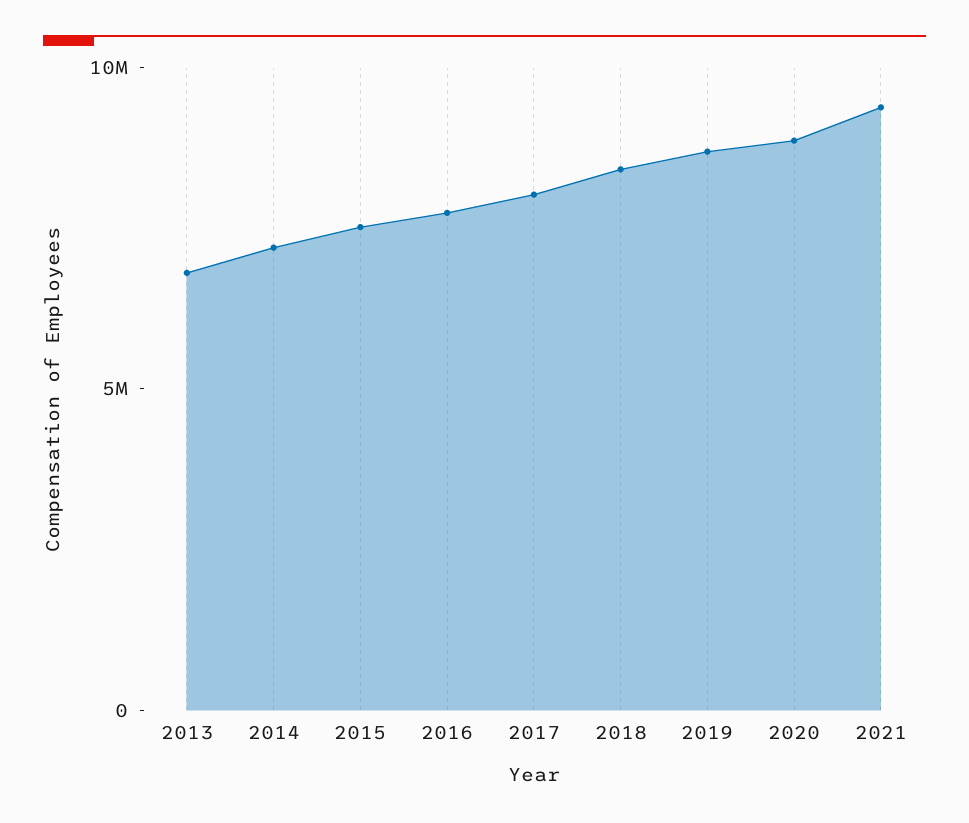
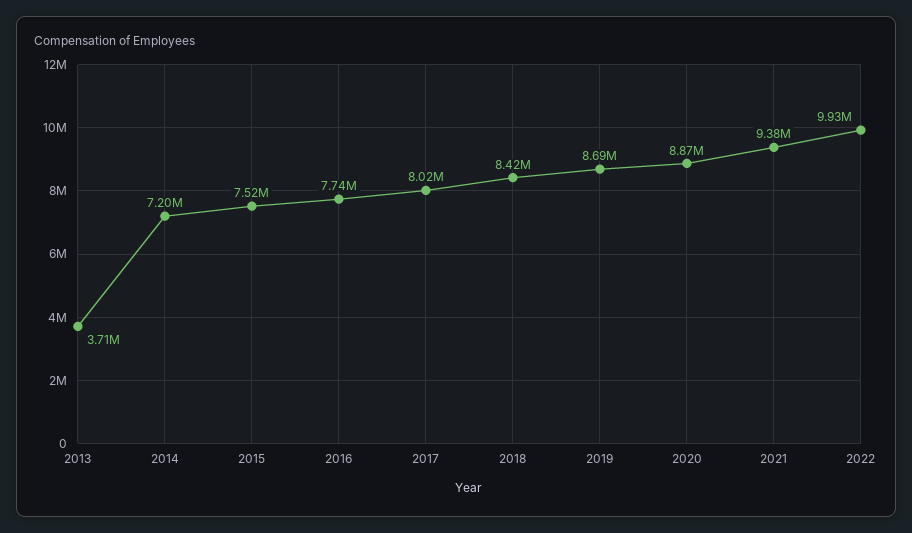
2013: 7000000 -> 3710000
2022: none -> 9930000

